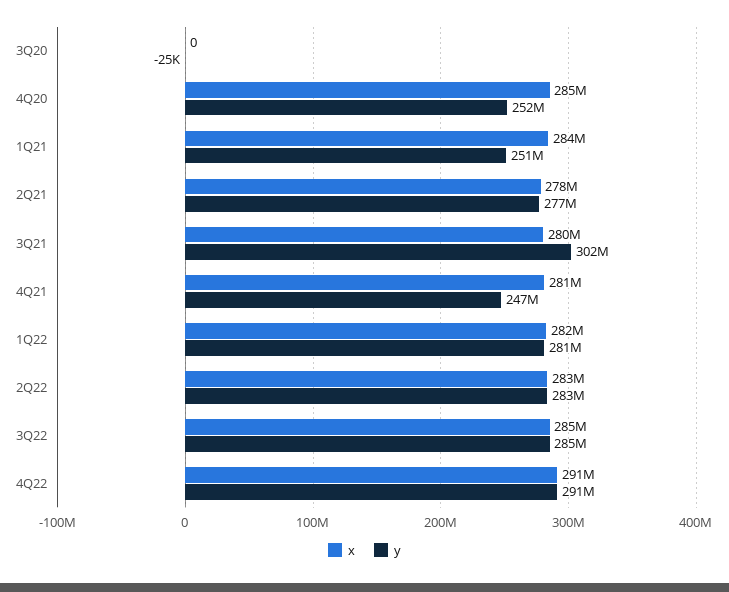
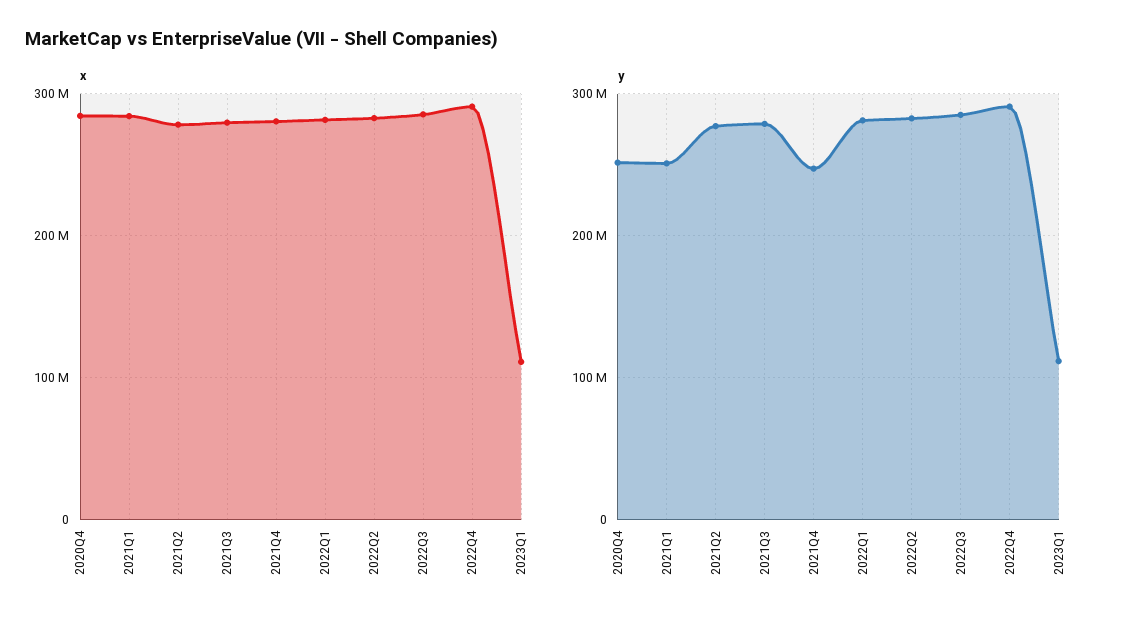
x, 3Q20: 0 -> none
y, 3Q20: -25000 -> none
y, 3Q21: 302000000 -> 280000000
x, 2023Q1: none -> 110000000
y, 2023Q1: none -> 110000000

